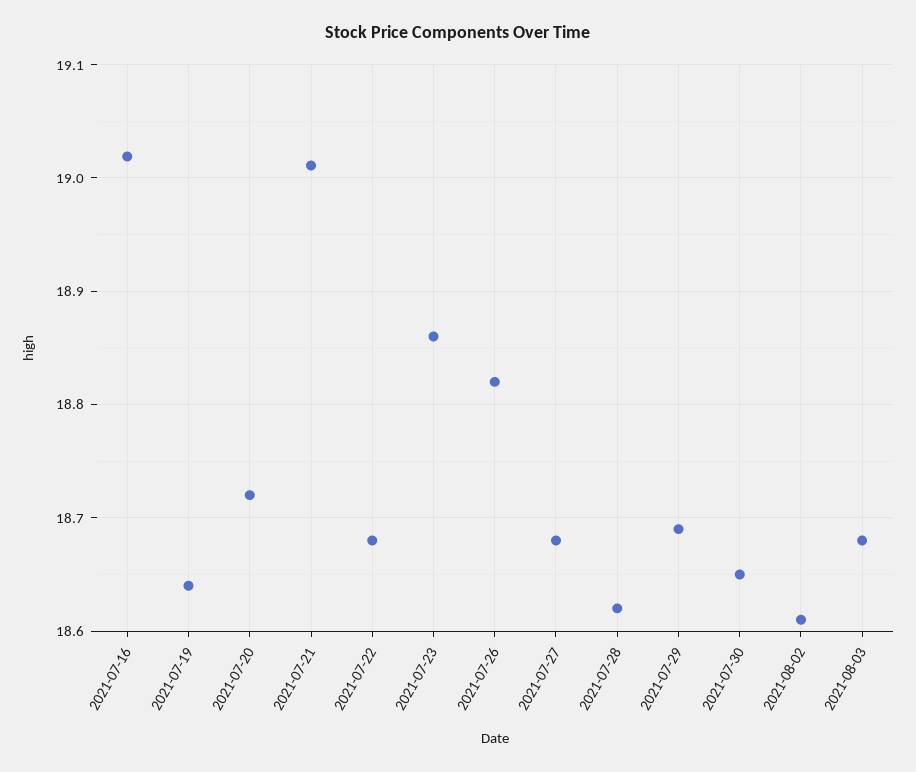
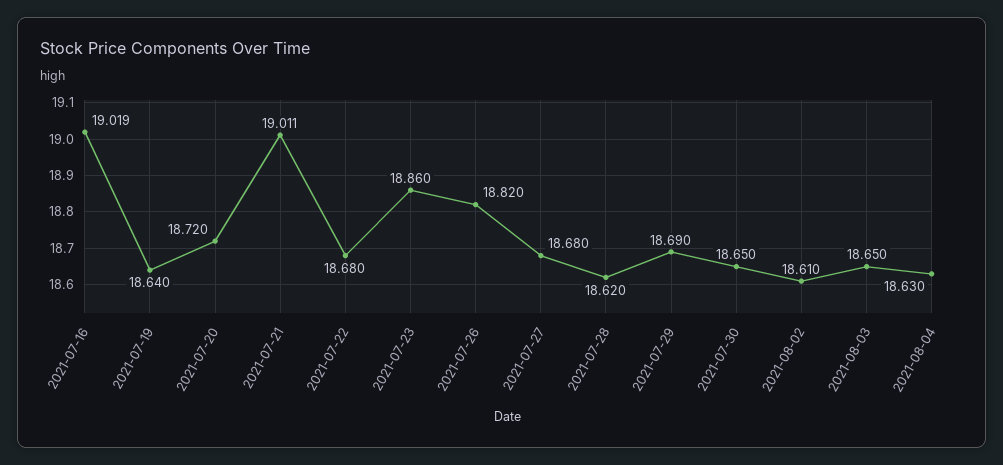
2021-08-03: 18.68 -> 18.65
2021-08-04: none -> 18.63

